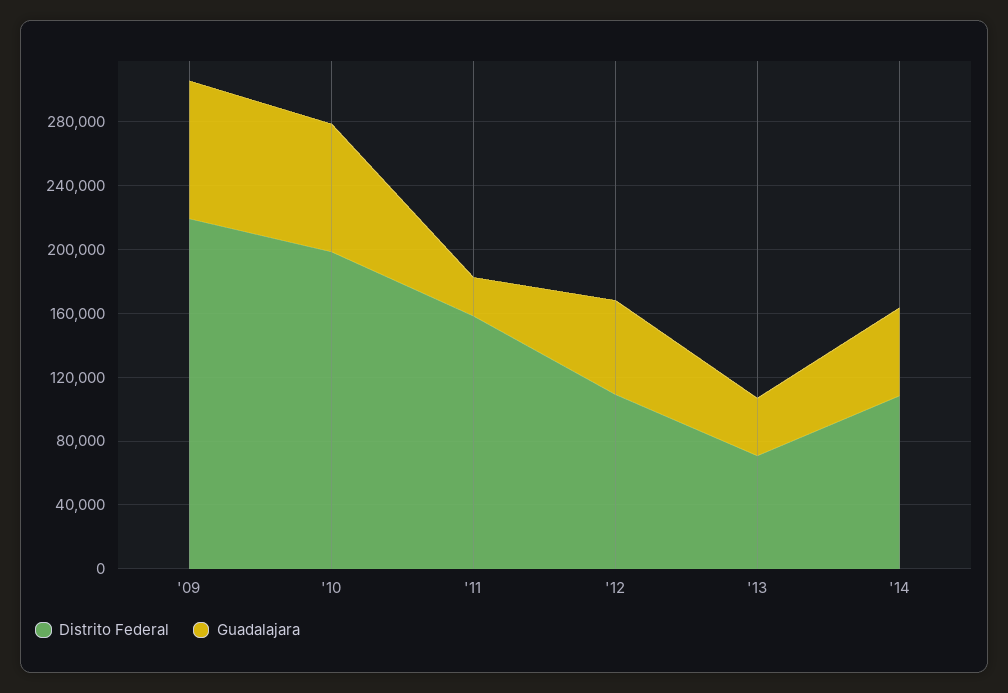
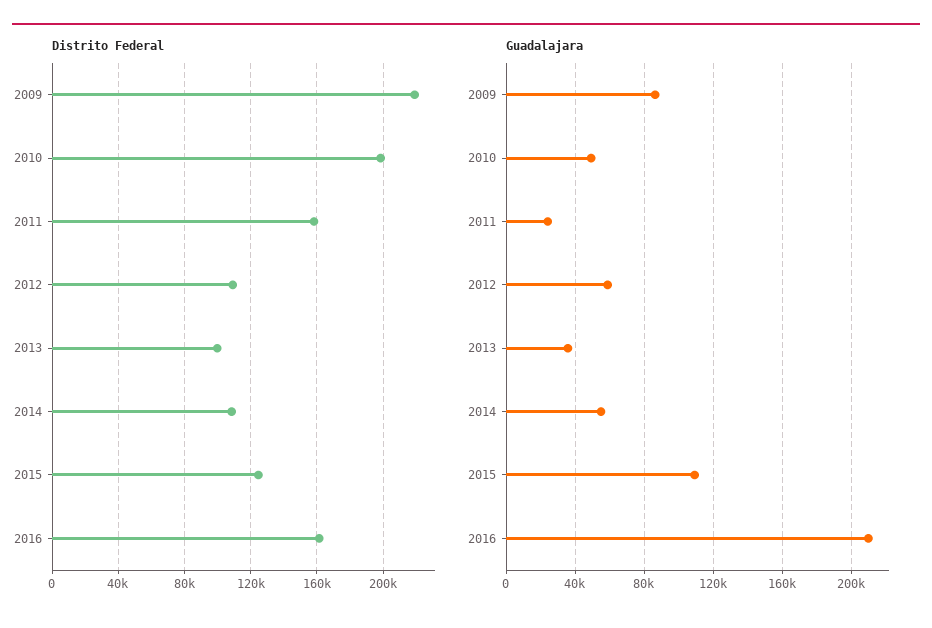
Guadalajara, '10: 80000 -> 50000
Distrito Federal, '13: 70000 -> 100000
Distrito Federal, 2015: none -> 125000
Distrito Federal, 2016: none -> 160000
Guadalajara, 2015: none -> 110000
Guadalajara, 2016: none -> 210000

